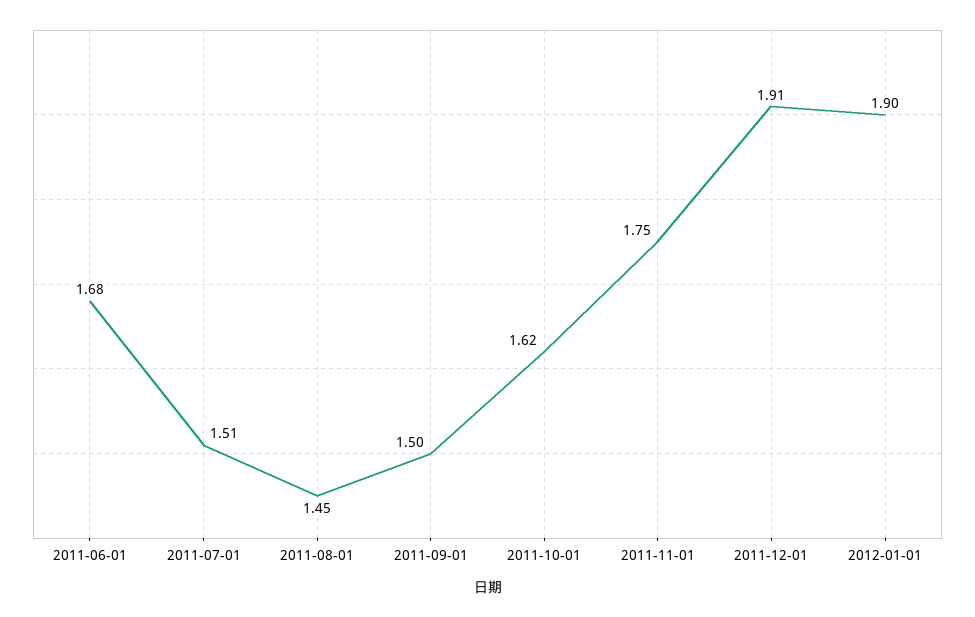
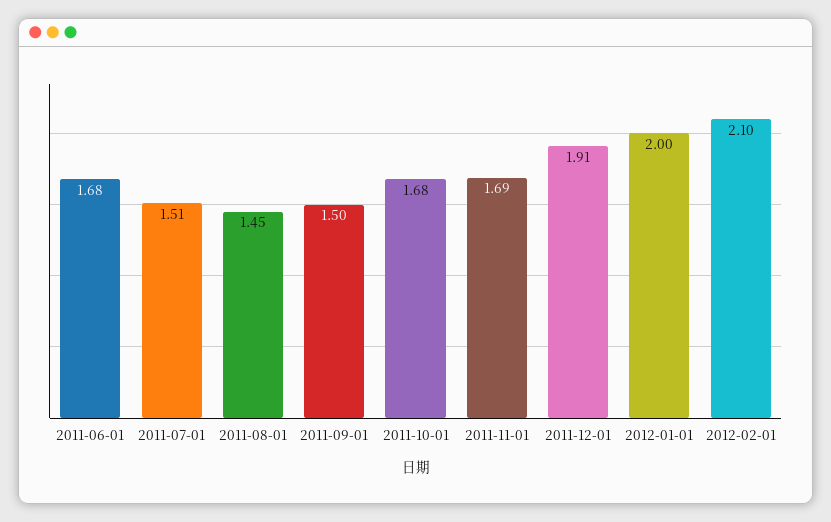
2011-10-01: 1.62 -> 1.68
2011-11-01: 1.75 -> 1.69
2012-01-01: 1.9 -> 2
2012-02-01: none -> 2.1

